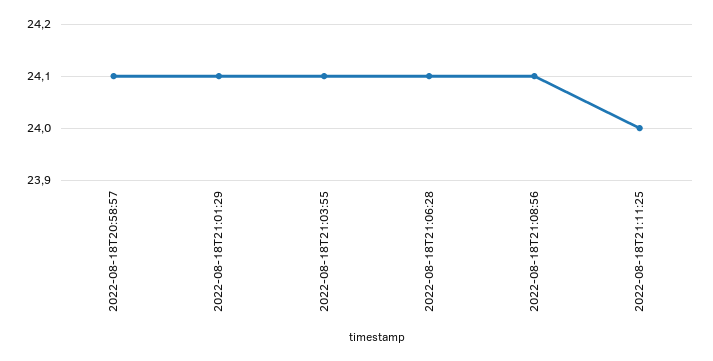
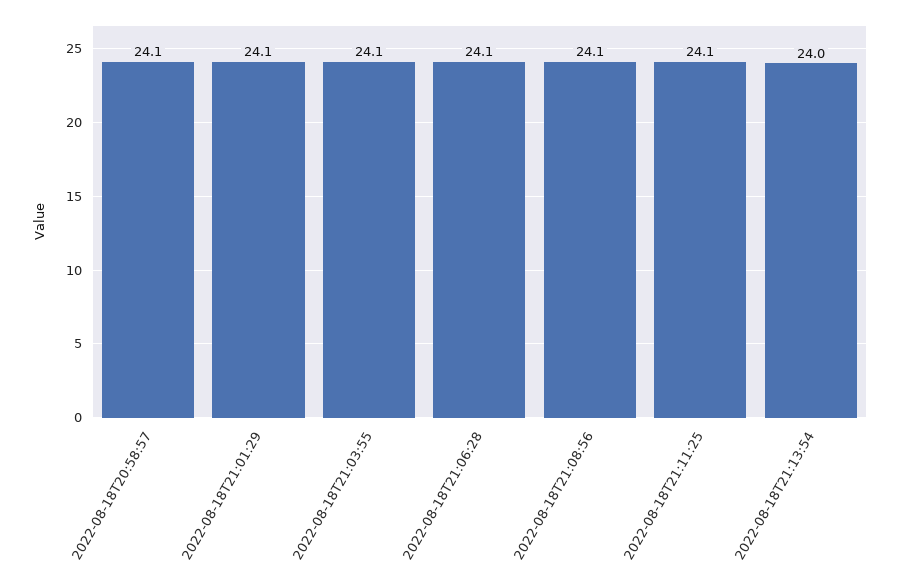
2022-08-18T21:11:25: 24 -> 24.1
2022-08-18T21:13:54: none -> 24

